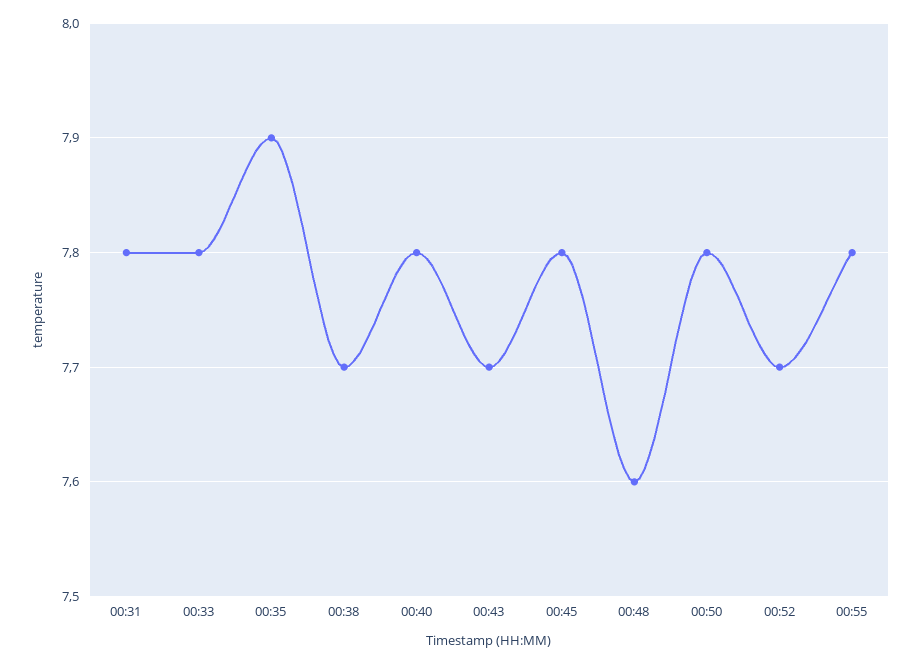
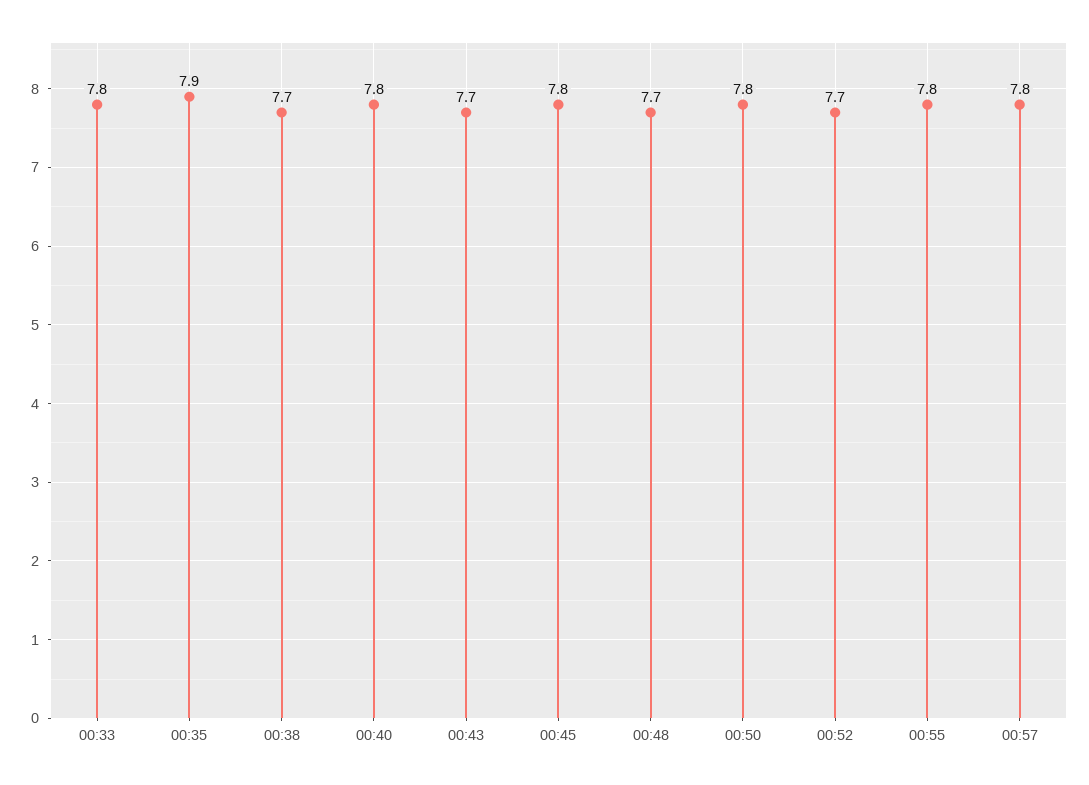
00:31: 7.8 -> none
00:48: 7.6 -> 7.7
00:57: none -> 7.8

